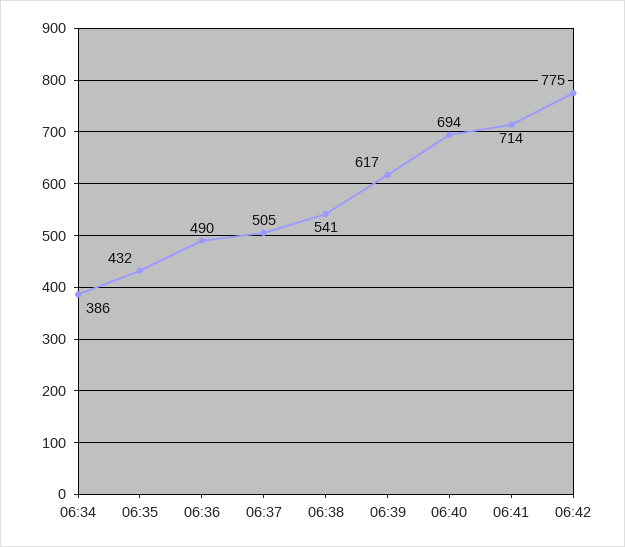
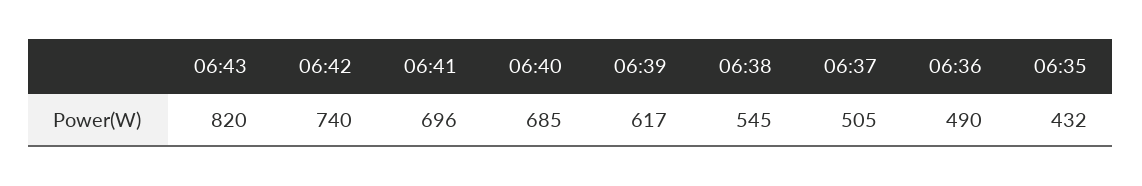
06:34: 386 -> none
06:38: 541 -> 545
06:40: 694 -> 685
06:41: 714 -> 696
06:42: 775 -> 740
06:43: none -> 820

